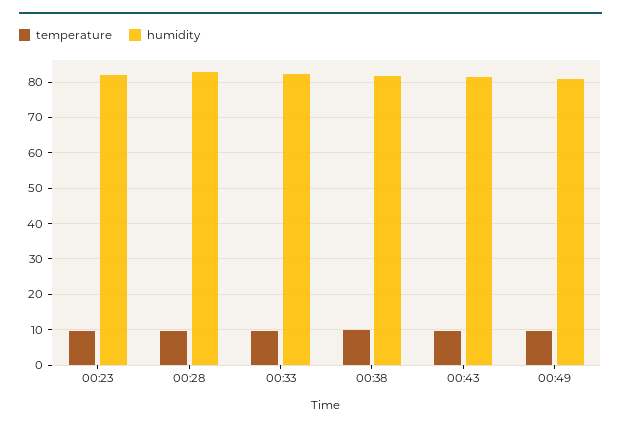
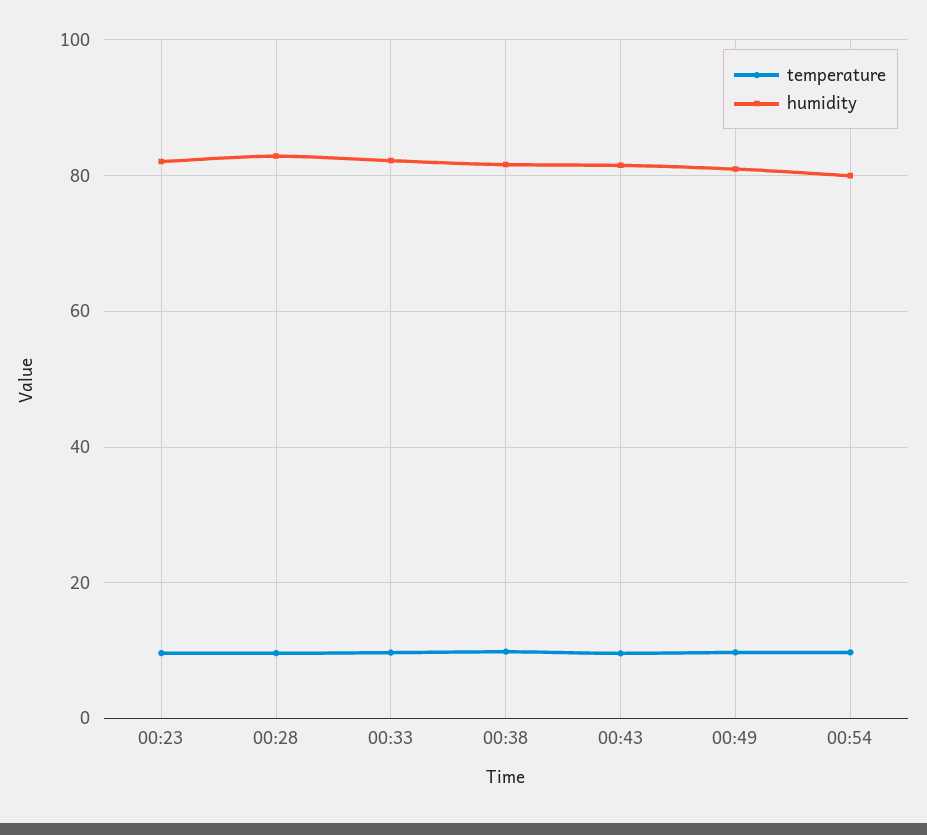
temperature, 00:54: none -> 10
humidity, 00:54: none -> 80

